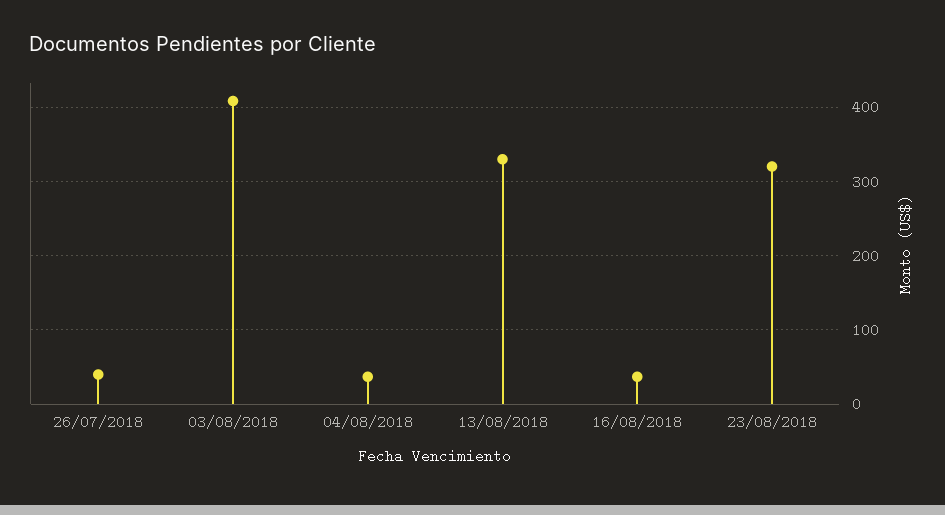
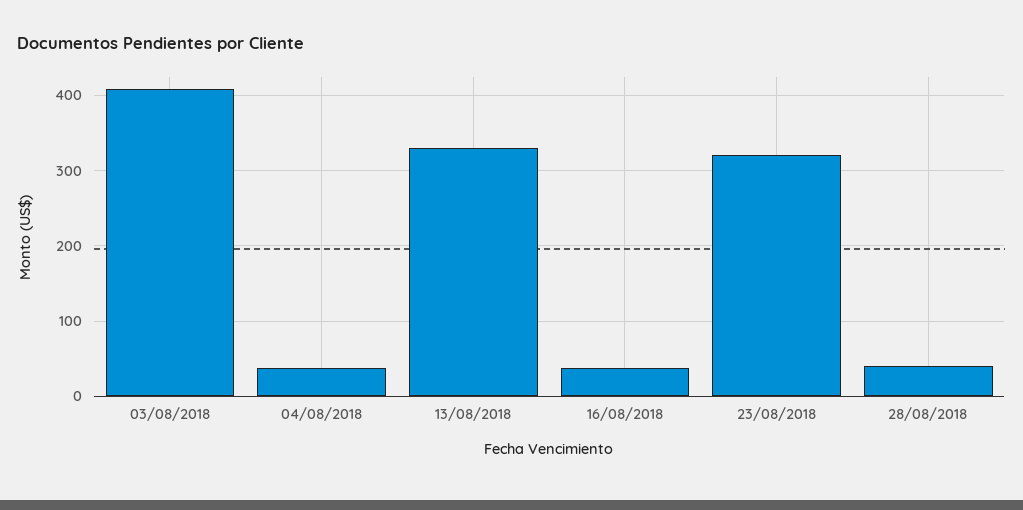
26/07/2018: 40 -> none
28/08/2018: none -> 40

